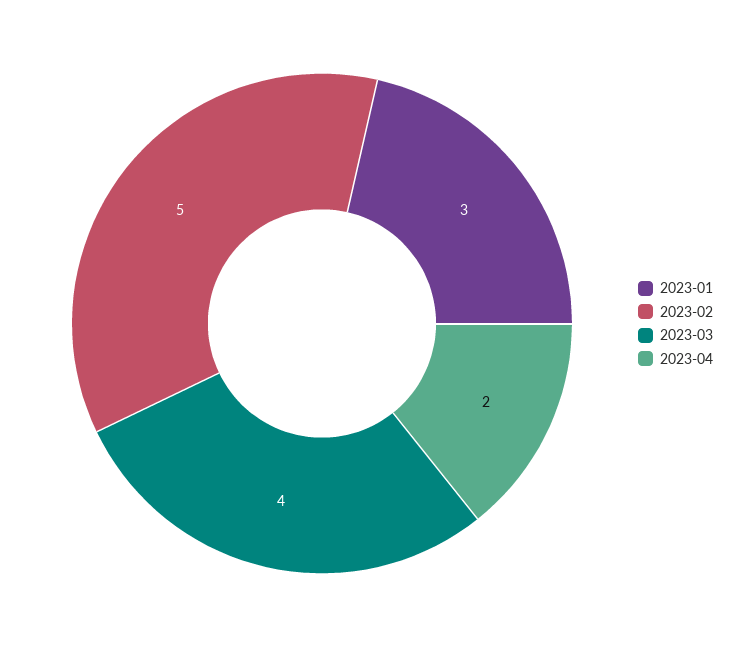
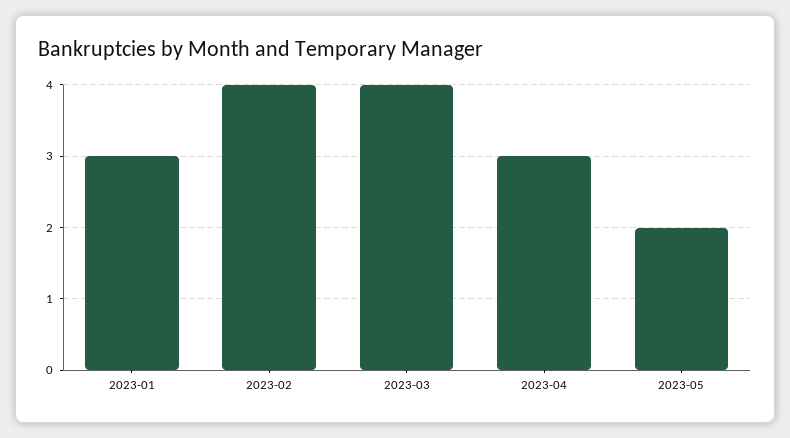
2023-02: 5 -> 4
2023-04: 2 -> 3
2023-05: none -> 2

